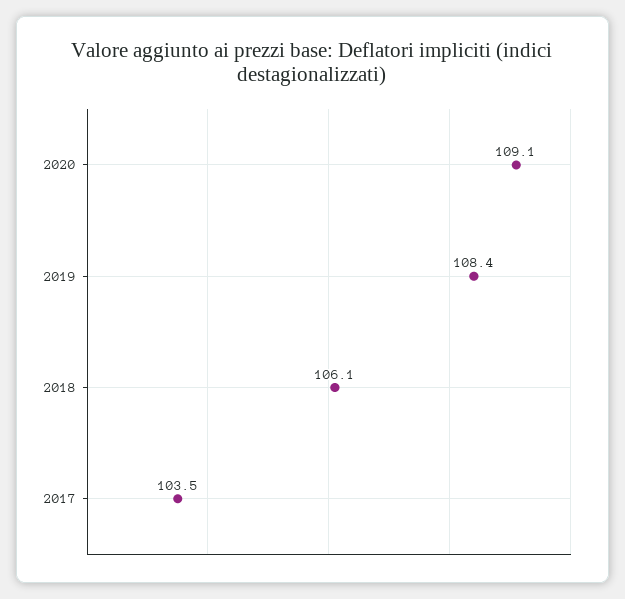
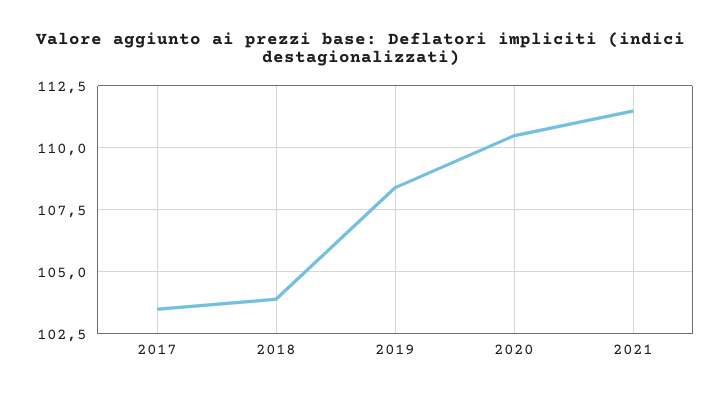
2020: 109.1 -> 110.5
2018: 106.1 -> 104
2021: none -> 111.5

